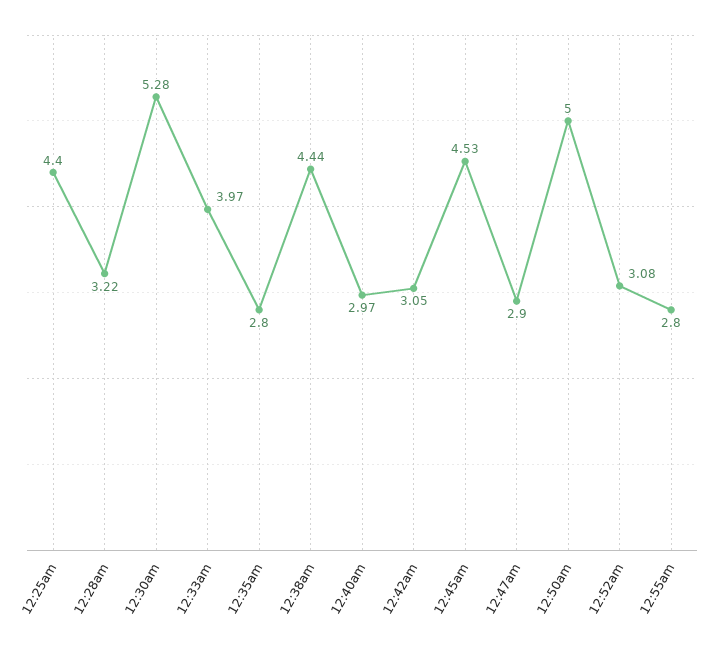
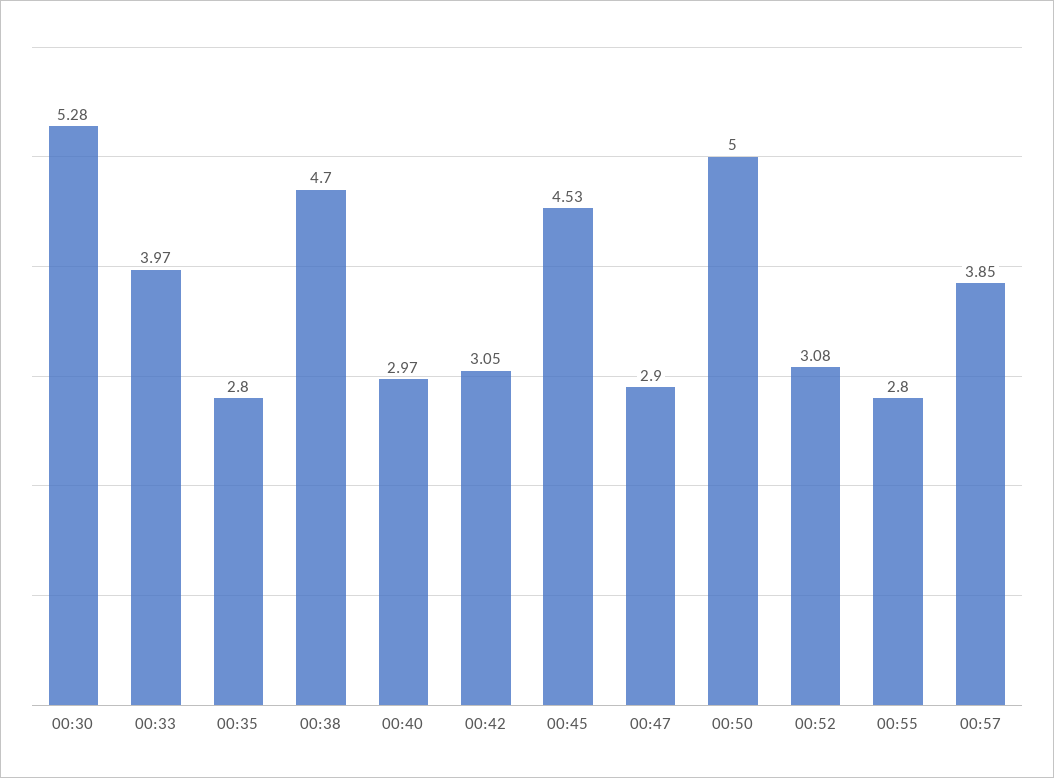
12:25am: 4.4 -> none
12:28am: 3.22 -> none
12:38am: 4.44 -> 4.7
00:57: none -> 3.85

